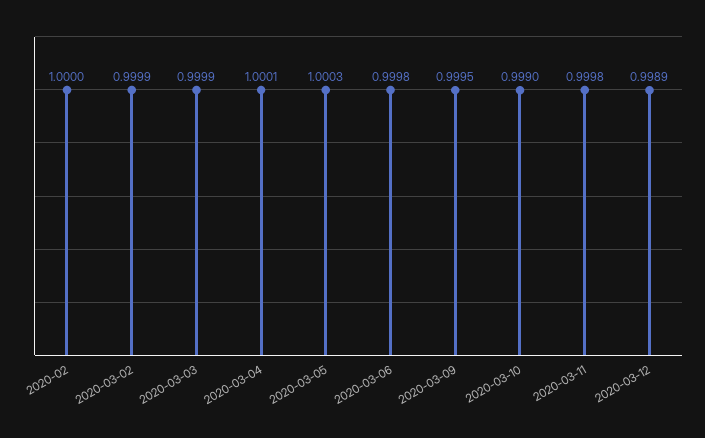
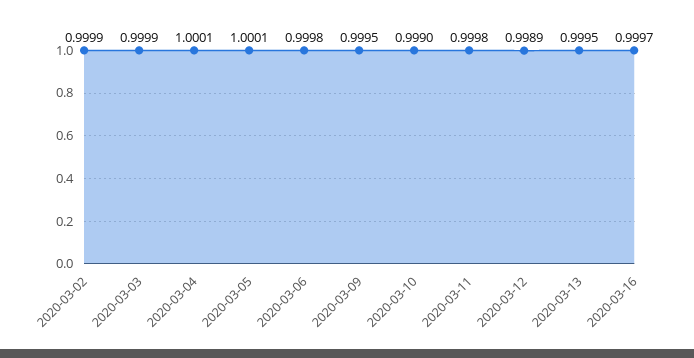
2020-02: 1 -> none
2020-03-05: 1.0003 -> 1.0001
2020-03-13: none -> 0.9995
2020-03-16: none -> 0.9997

